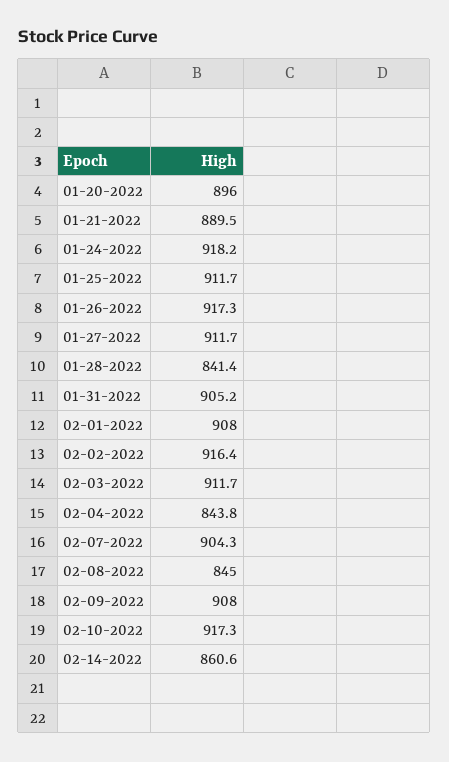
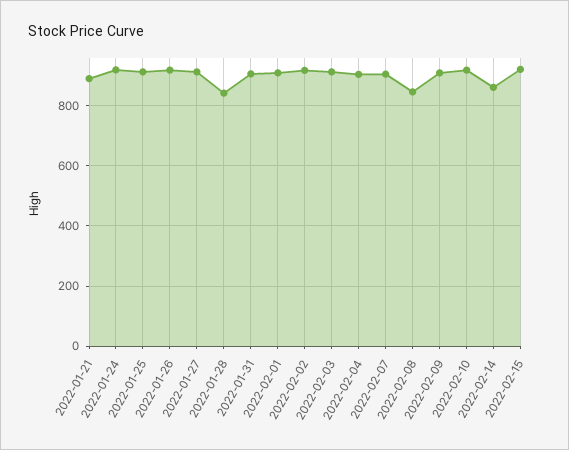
01-20-2022: 896 -> none
02-04-2022: 843.8 -> 900
2022-02-15: none -> 920

